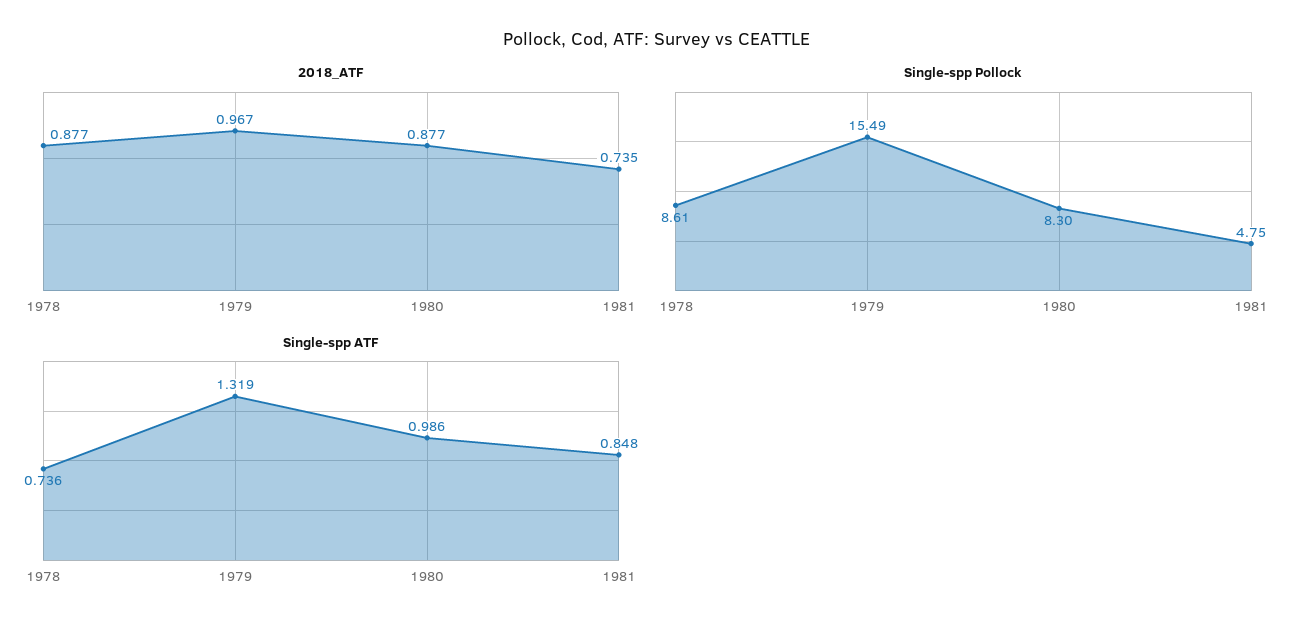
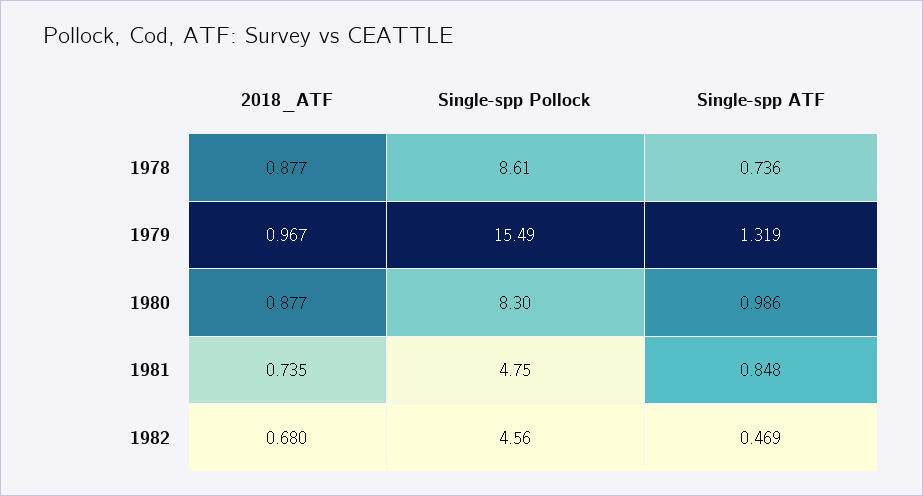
2018_ATF, 1982: none -> 0.68
Single-spp Pollock, 1982: none -> 4.56
Single-spp ATF, 1982: none -> 0.469

